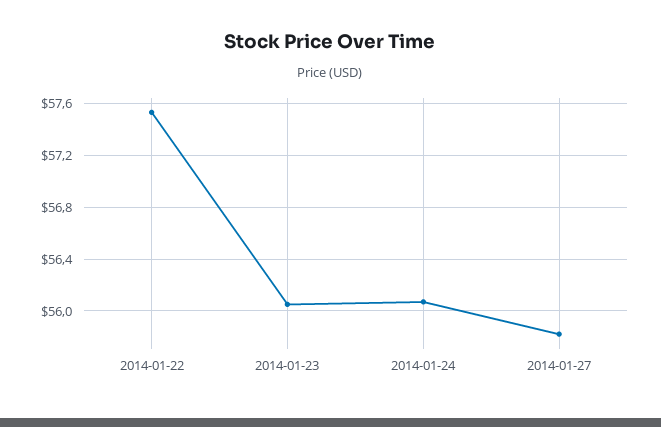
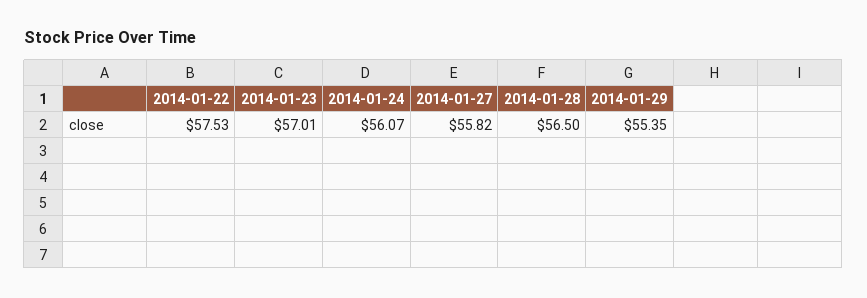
2014-01-23: 56.05 -> 57.01
2014-01-28: none -> 56.5
2014-01-29: none -> 55.35

